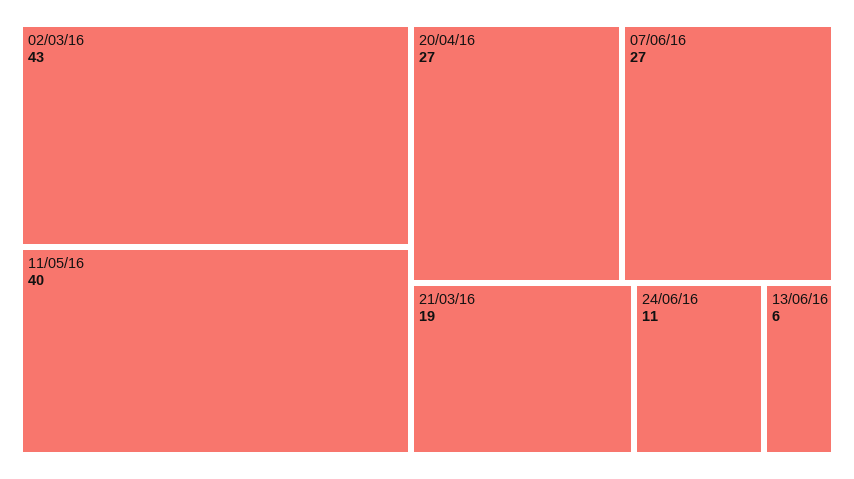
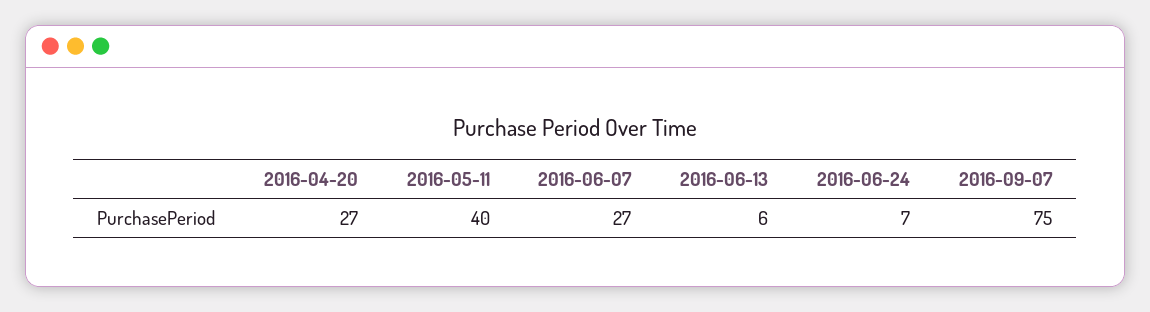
02/03/16: 43 -> none
21/03/16: 19 -> none
24/06/16: 11 -> 7
2016-09-07: none -> 75

